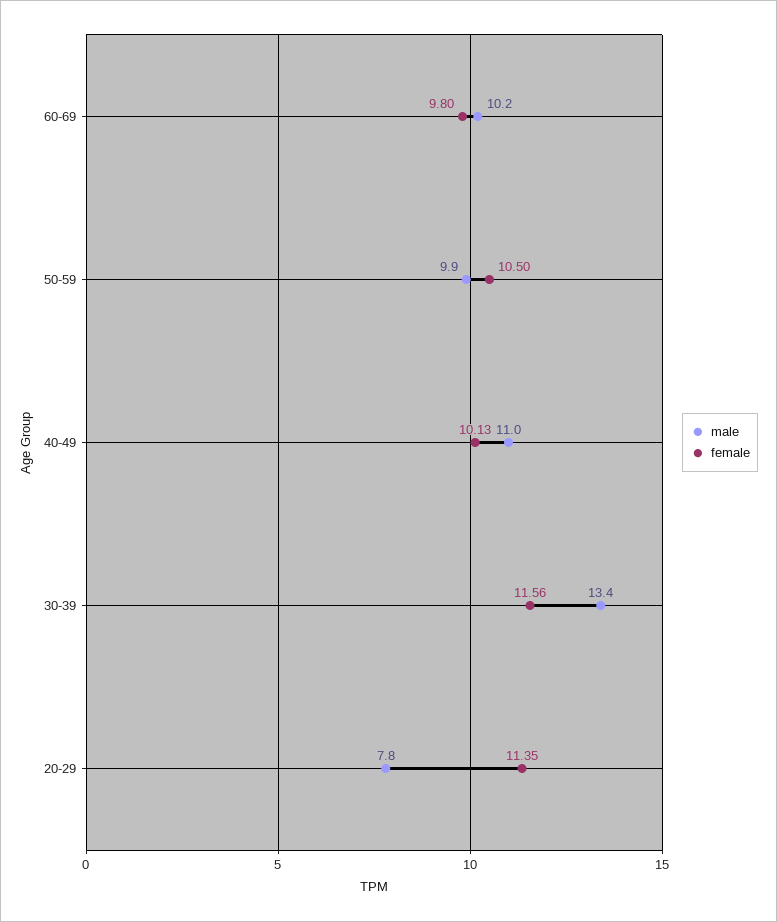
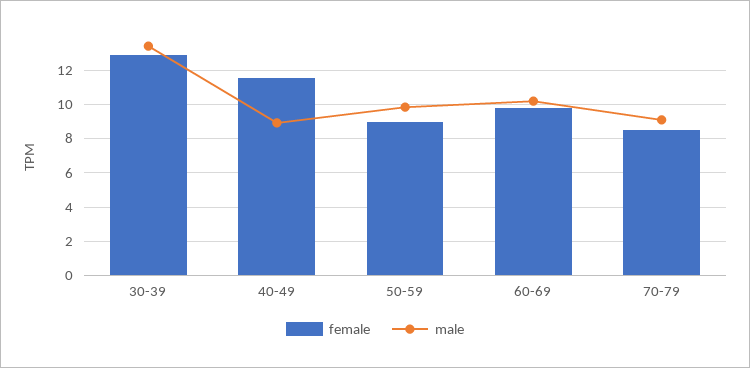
female, 50-59: 10.5 -> 9
male, 40-49: 11 -> 9
female, 40-49: 10.13 -> 11.5
female, 30-39: 11.56 -> 13
male, 20-29: 7.8 -> none
female, 20-29: 11.35 -> none
female, 70-79: none -> 8.5
male, 70-79: none -> 9

